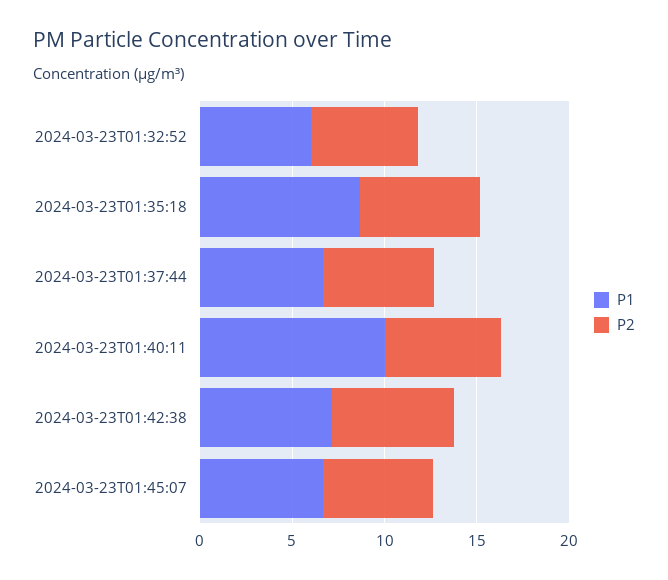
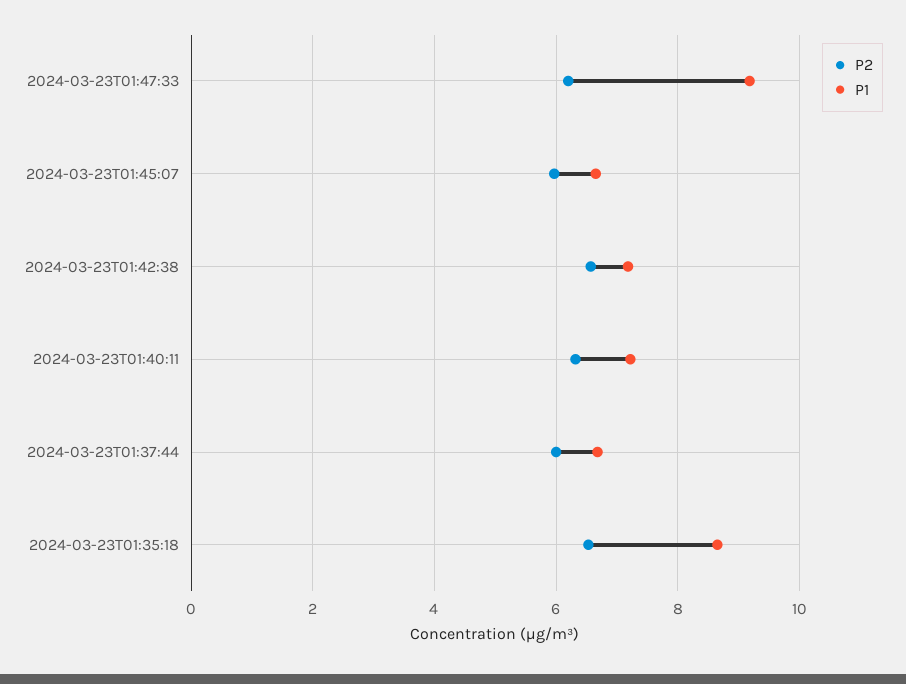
P1, 2024-03-23T01:32:52: 6 -> none
P2, 2024-03-23T01:32:52: 6 -> none
P1, 2024-03-23T01:40:11: 10 -> 7.2
P2, 2024-03-23T01:47:33: none -> 6.2
P1, 2024-03-23T01:47:33: none -> 9.2

